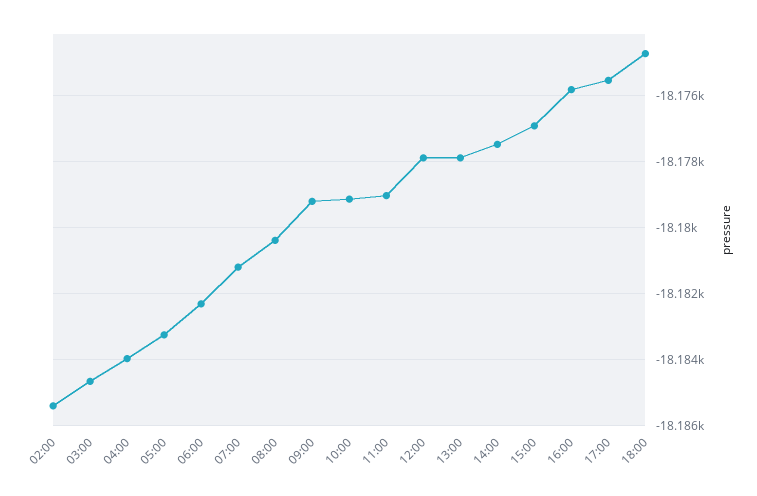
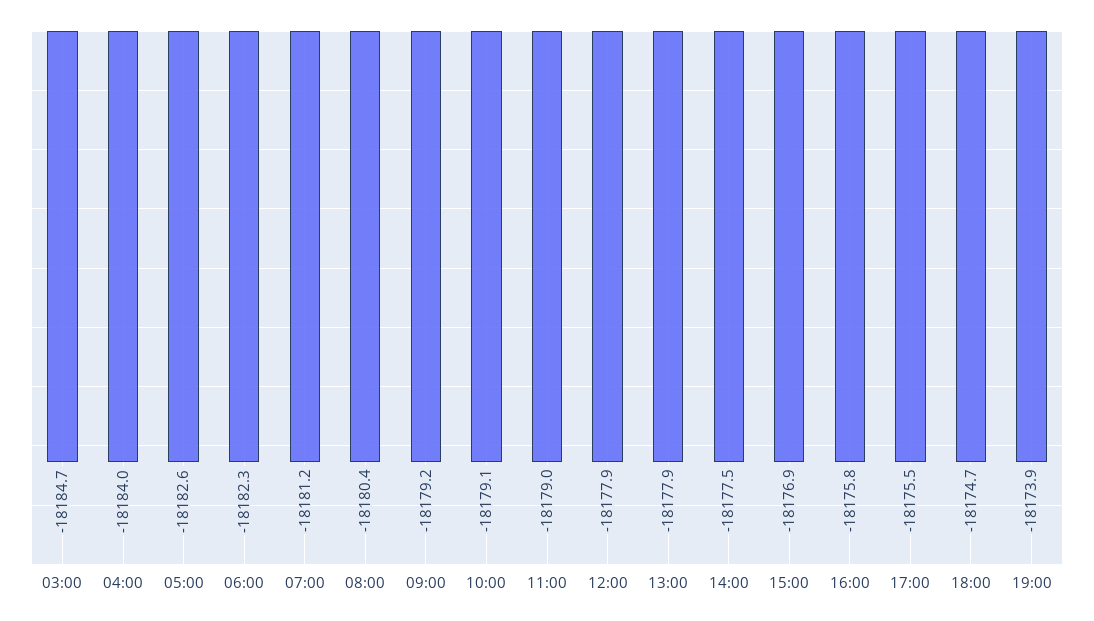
02:00: -18185.4 -> none
05:00: -18183.2 -> -18182.6
19:00: none -> -18173.9

